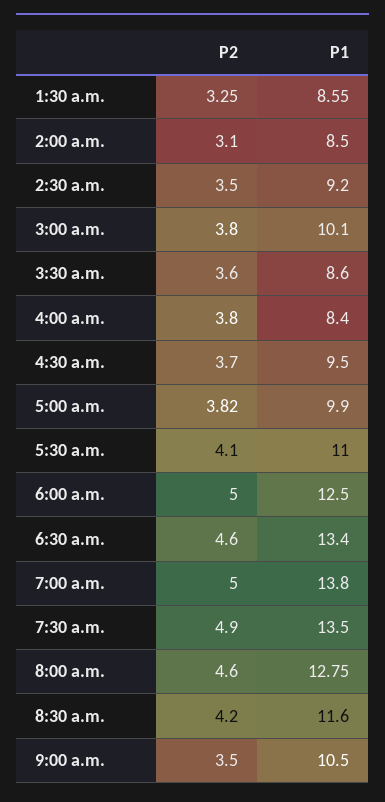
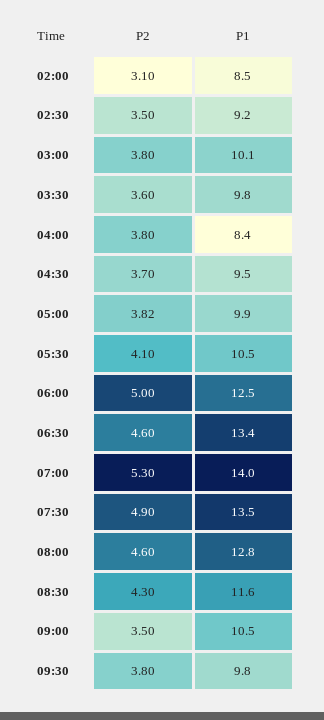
P2, 1:30 a.m.: 3.25 -> none
P1, 1:30 a.m.: 8.55 -> none
P1, 3:30 a.m.: 8.6 -> 9.8
P1, 5:30 a.m.: 11 -> 10.5
P2, 7:00 a.m.: 5 -> 5.3
P1, 7:00 a.m.: 13.8 -> 14
P1, 8:00 a.m.: 12.75 -> 12.8
P2, 8:30 a.m.: 4.2 -> 4.3
P2, 09:30: none -> 3.8
P1, 09:30: none -> 9.8

